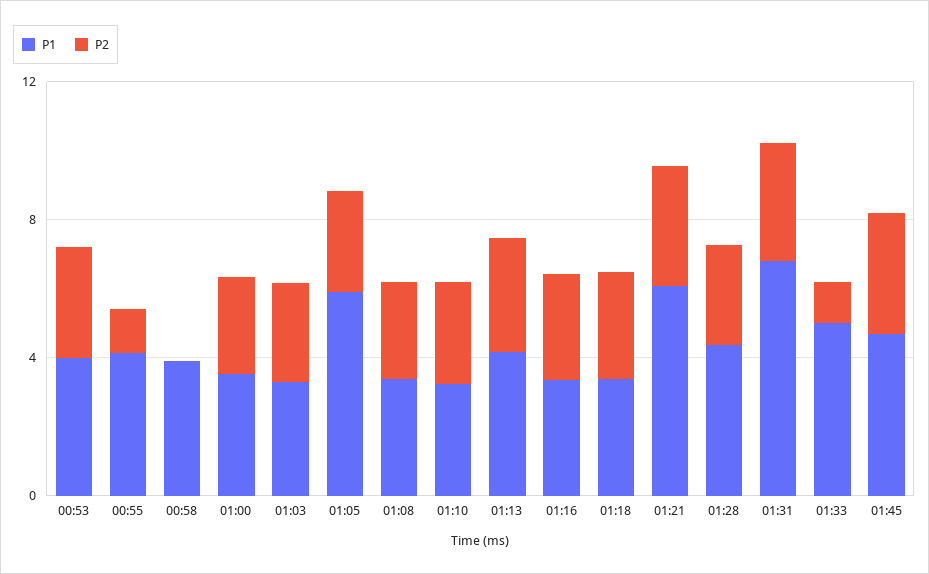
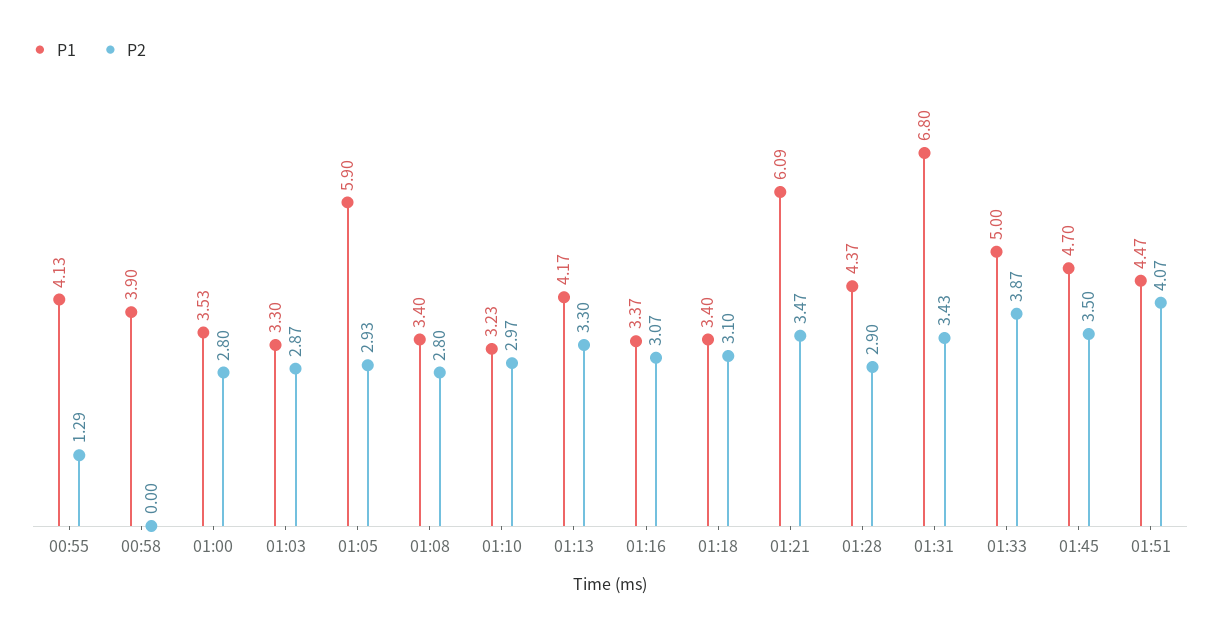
P1, 00:53: 4 -> none
P2, 00:53: 3 -> none
P2, 01:33: 1 -> 3.87
P1, 01:51: none -> 4.47
P2, 01:51: none -> 4.07

